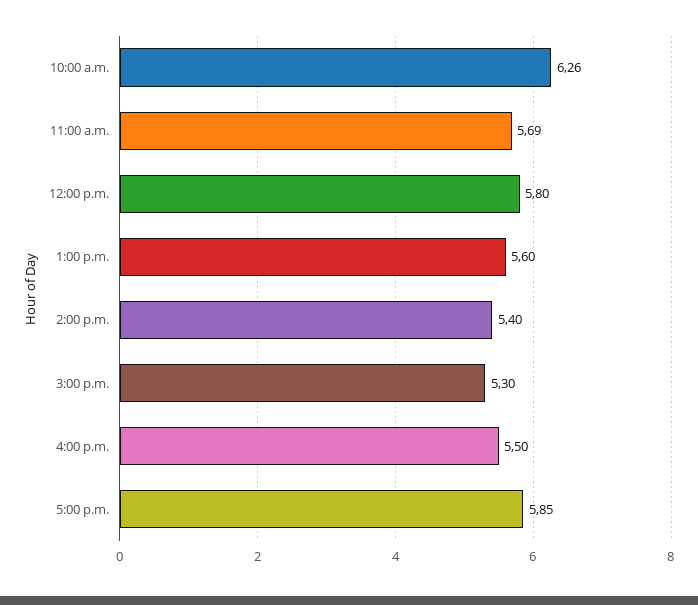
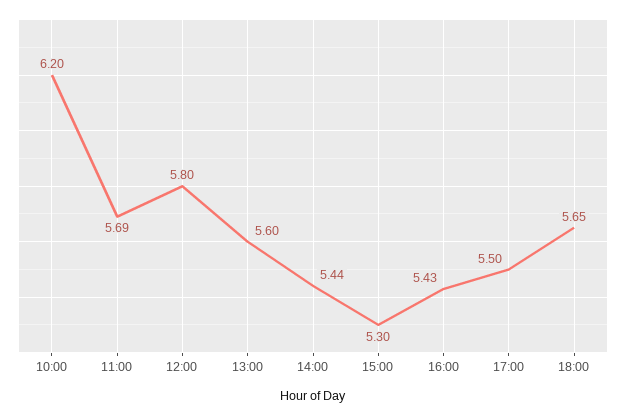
10:00 a.m.: 6.26 -> 6.2
2:00 p.m.: 5.4 -> 5.44
4:00 p.m.: 5.5 -> 5.43
5:00 p.m.: 5.85 -> 5.5
18:00: none -> 5.65

